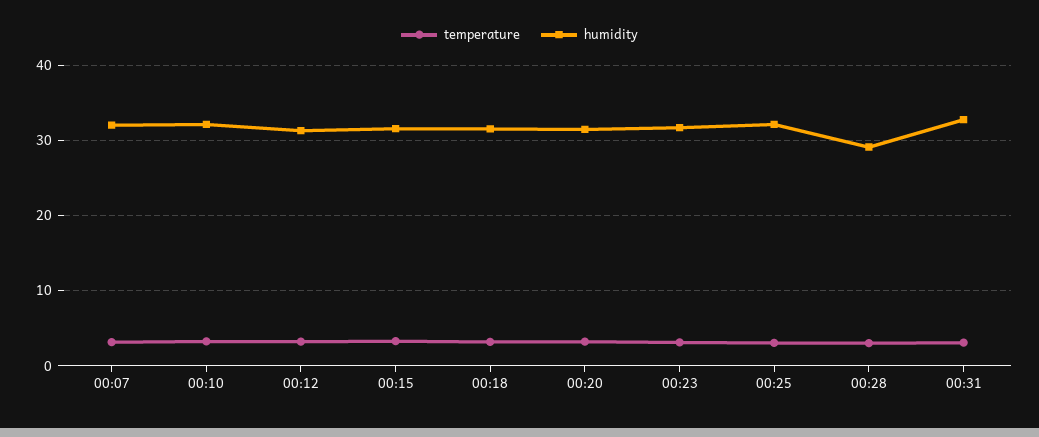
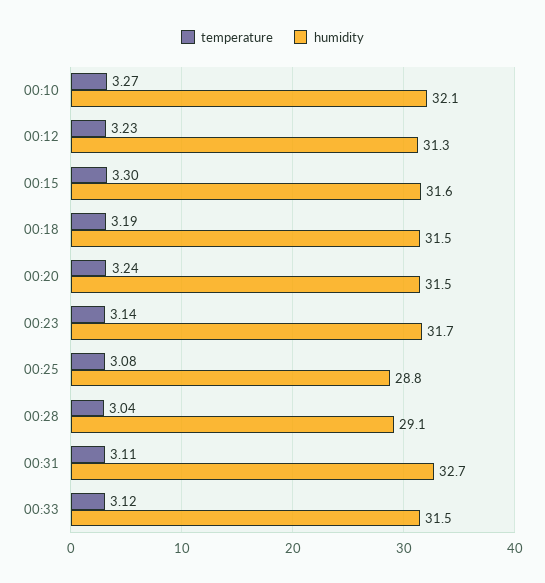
temperature, 00:07: 3 -> none
humidity, 00:07: 32 -> none
humidity, 00:25: 32 -> 28.8
temperature, 00:33: none -> 3.12
humidity, 00:33: none -> 31.5

